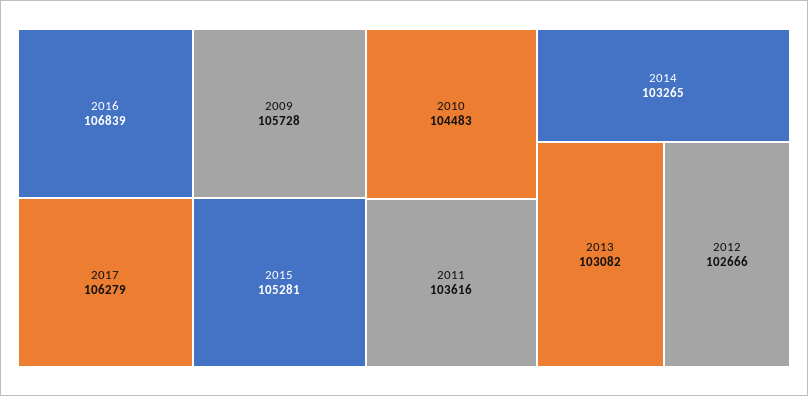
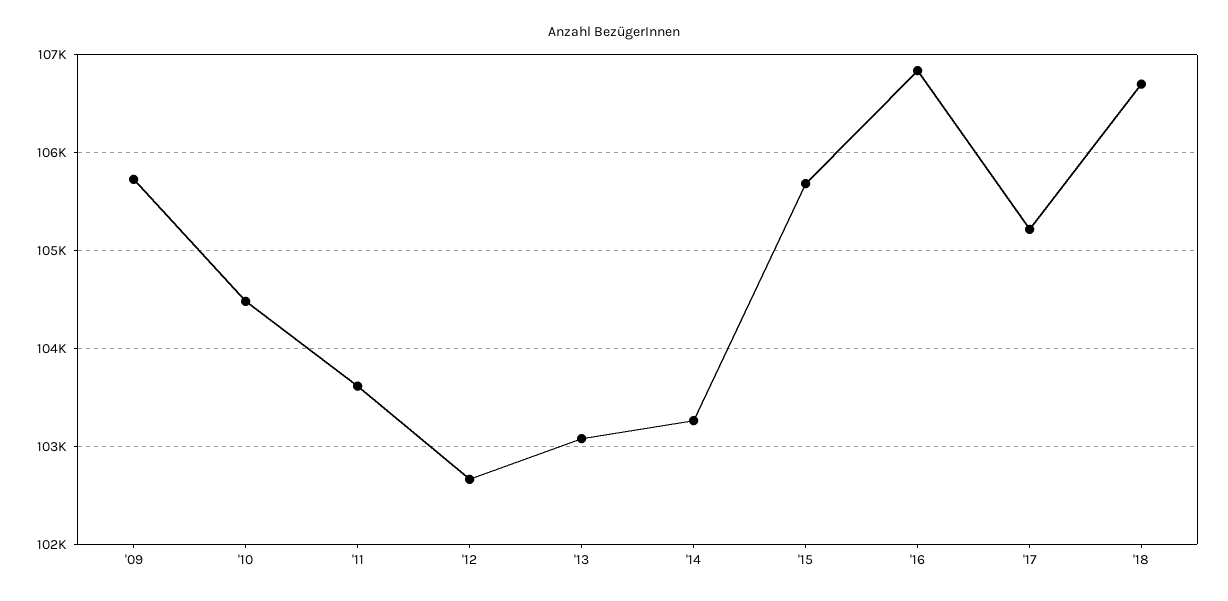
2017: 106279 -> 105200
2015: 105281 -> 105700
'18: none -> 106700

